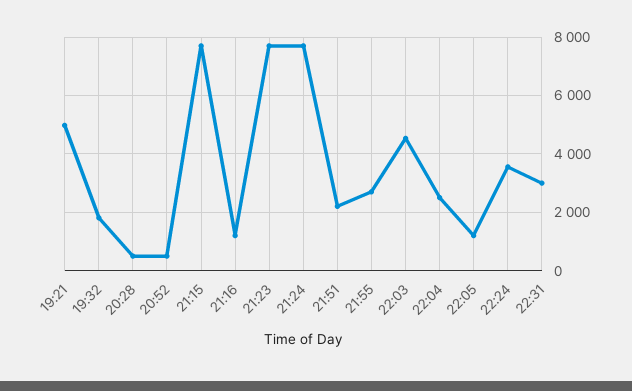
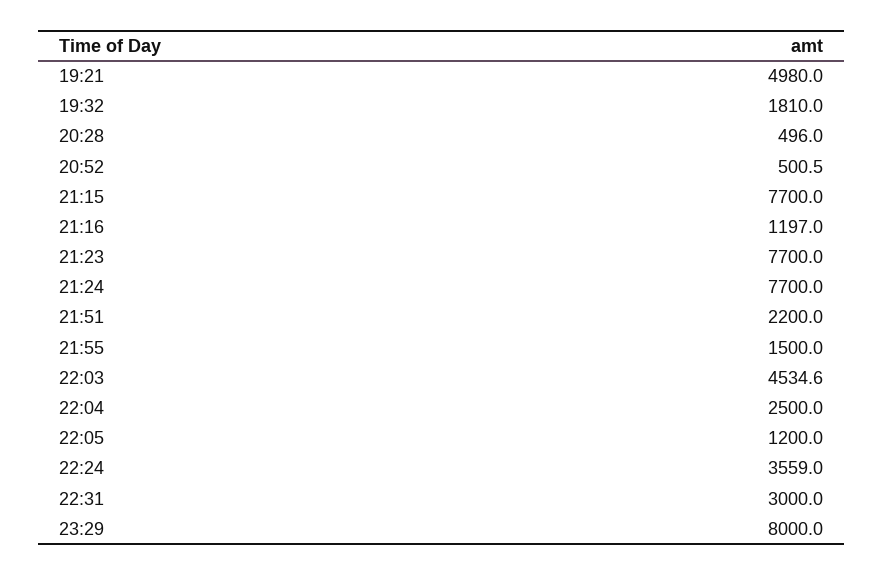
21:55: 2750 -> 1500
23:29: none -> 8000

